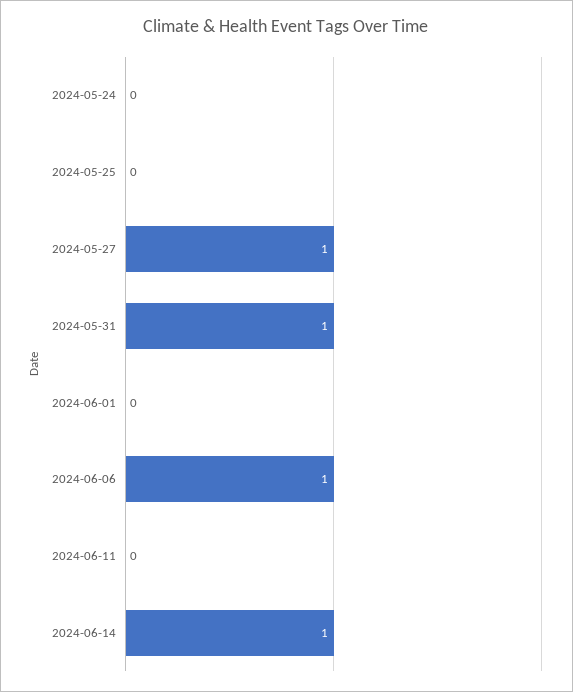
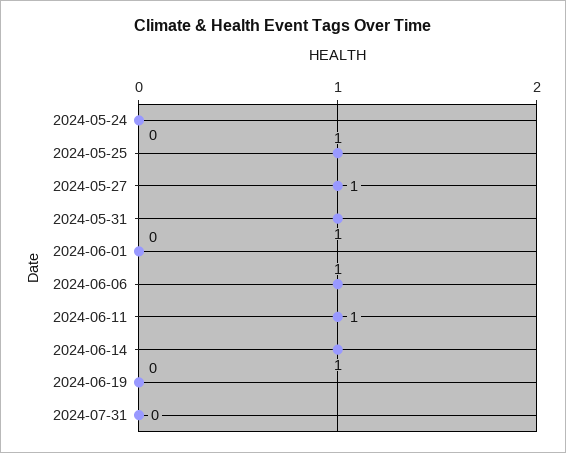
2024-05-25: 0 -> 1
2024-06-11: 0 -> 1
2024-06-19: none -> 0
2024-07-31: none -> 0

